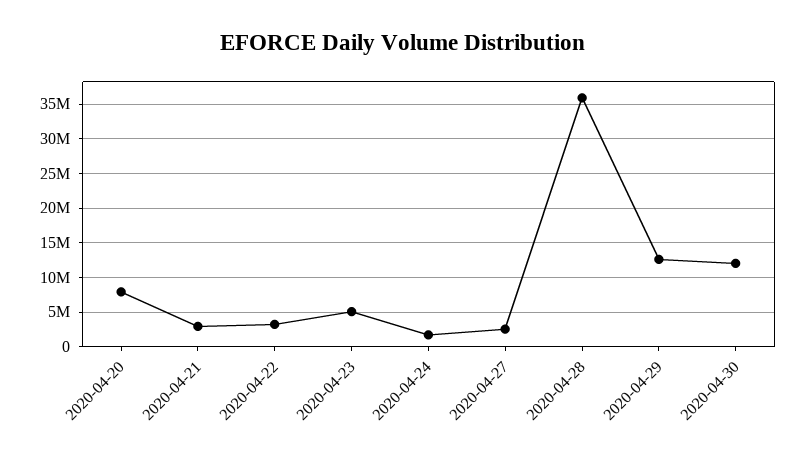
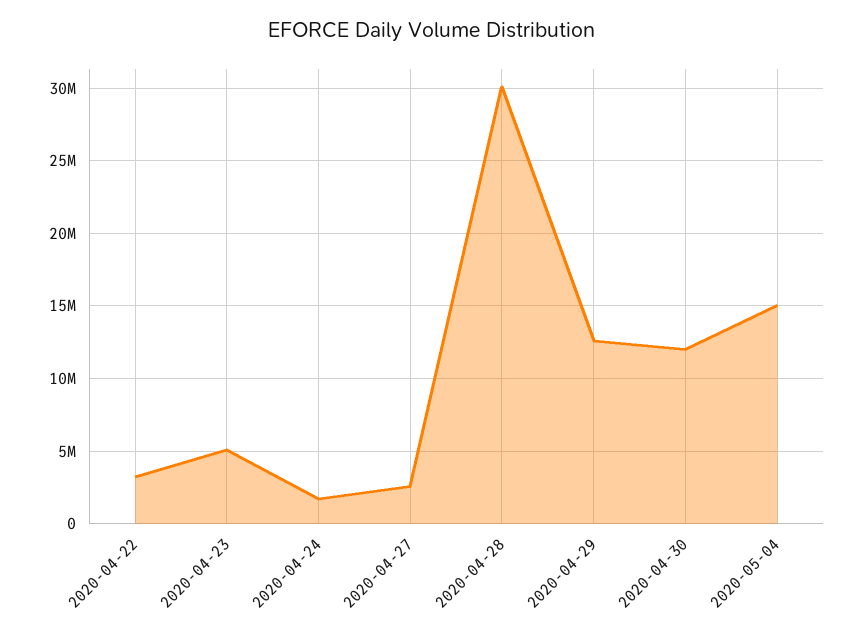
2020-04-20: 8000000 -> none
2020-04-21: 3000000 -> none
2020-04-28: 36000000 -> 30000000
2020-05-04: none -> 15000000

